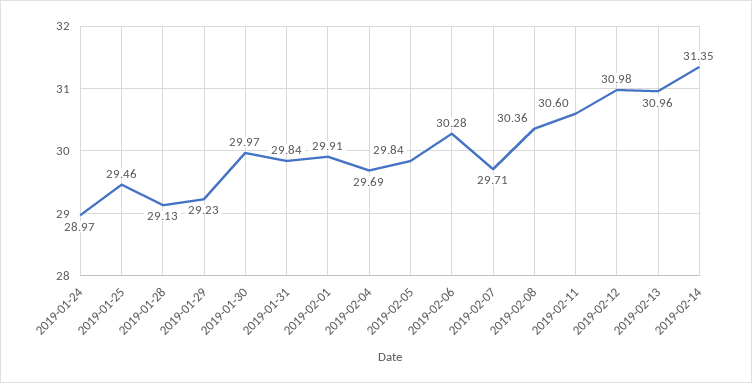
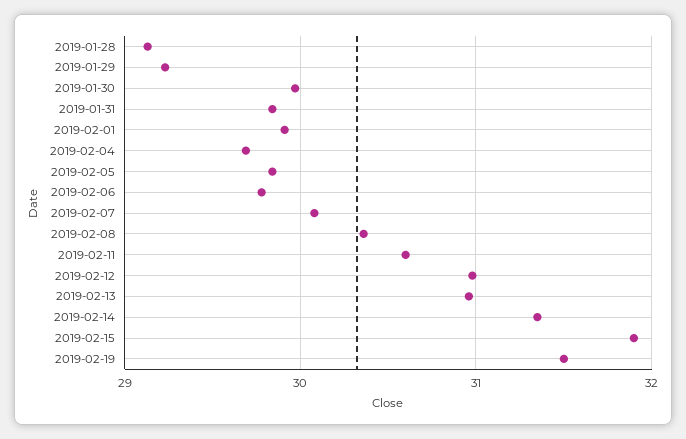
2019-01-24: 28.97 -> none
2019-01-25: 29.46 -> none
2019-02-06: 30.28 -> 29.8
2019-02-07: 29.71 -> 30.1
2019-02-15: none -> 31.9
2019-02-19: none -> 31.5

